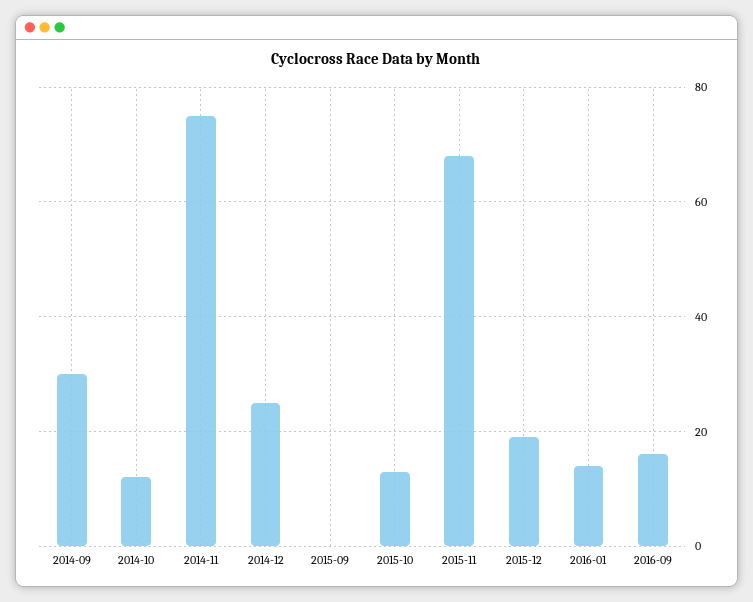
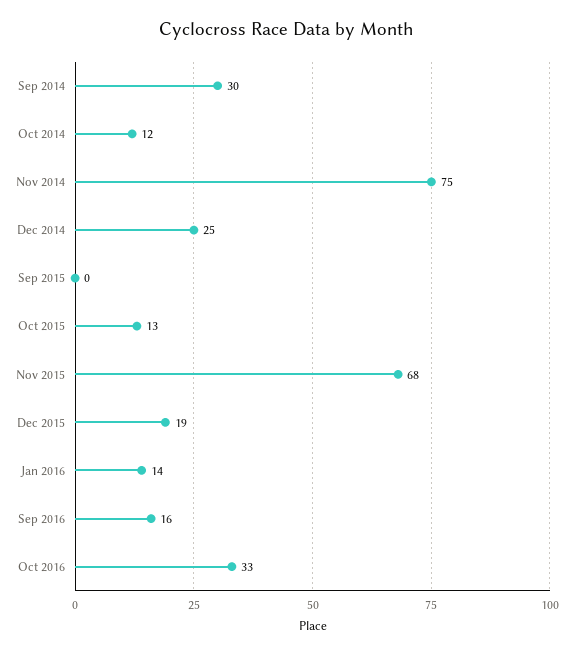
Oct 2016: none -> 33

